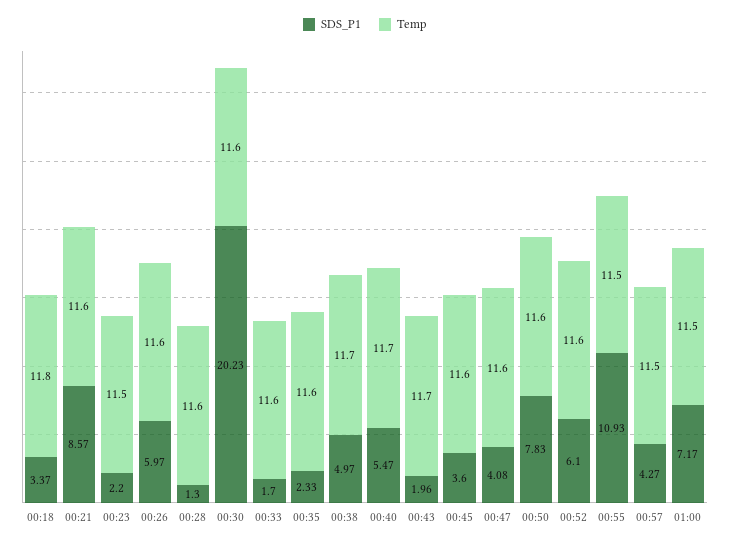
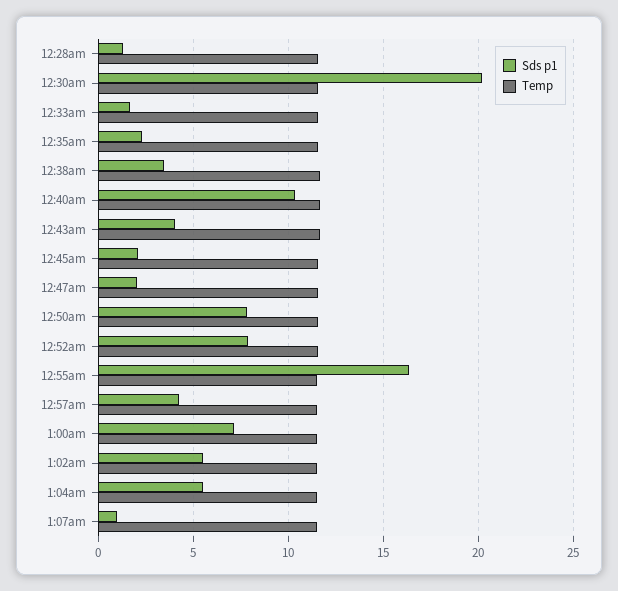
SDS_P1, 00:18: 3.37 -> none
Temp, 00:18: 11.8 -> none
SDS_P1, 00:21: 8.57 -> none
Temp, 00:21: 11.6 -> none
SDS_P1, 00:23: 2.2 -> none
Temp, 00:23: 11.5 -> none
SDS_P1, 00:26: 5.97 -> none
Temp, 00:26: 11.6 -> none
SDS_P1, 00:38: 4.97 -> 3.5
SDS_P1, 00:40: 5.47 -> 10.5
SDS_P1, 00:43: 1.96 -> 4
SDS_P1, 00:45: 3.6 -> 2
SDS_P1, 00:47: 4.08 -> 2
SDS_P1, 00:52: 6.1 -> 8
SDS_P1, 00:55: 10.93 -> 16.5
SDS_P1, 1:02am: none -> 5.5
Temp, 1:02am: none -> 11.5
SDS_P1, 1:04am: none -> 5.5
Temp, 1:04am: none -> 11.5
SDS_P1, 1:07am: none -> 1
Temp, 1:07am: none -> 11.5

